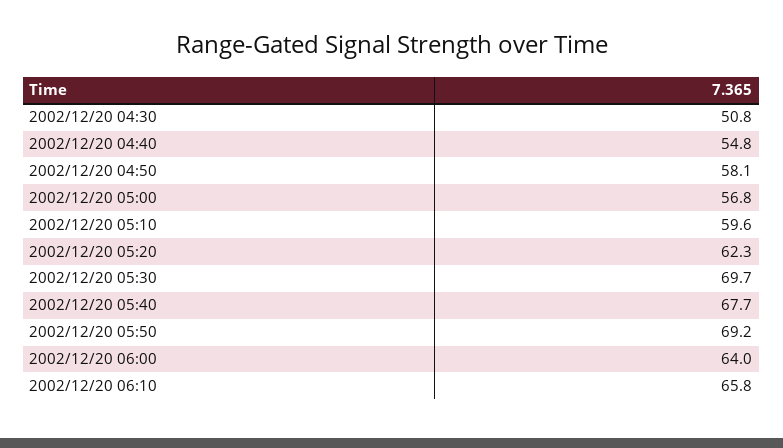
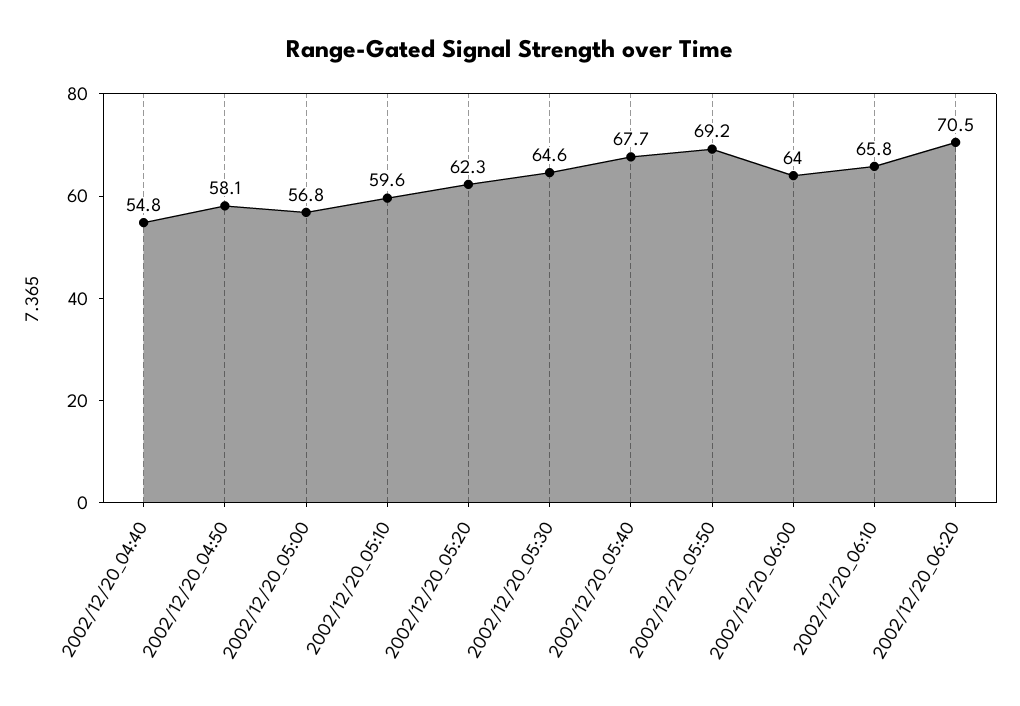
2002/12/20 04:30: 50.8 -> none
2002/12/20 05:30: 69.7 -> 64.6
2002/12/20_06:20: none -> 70.5

